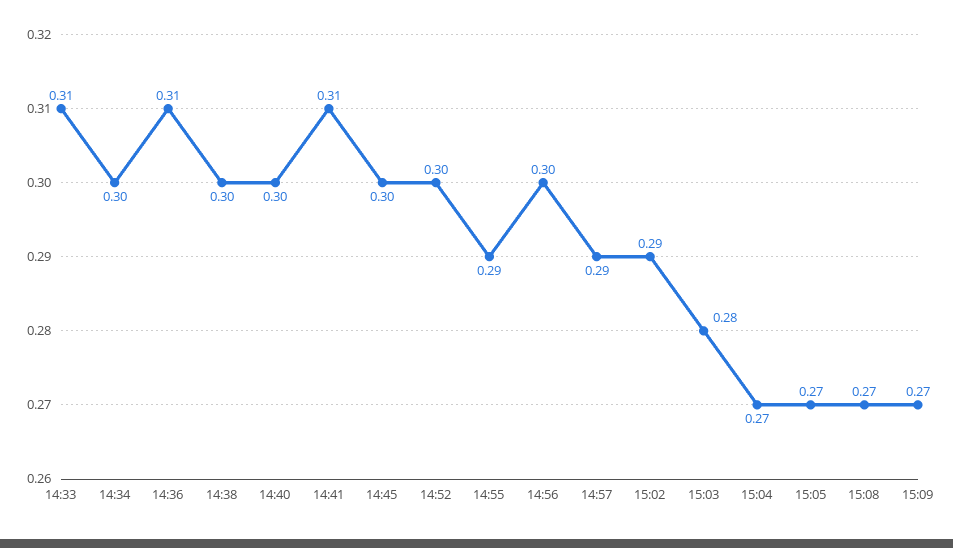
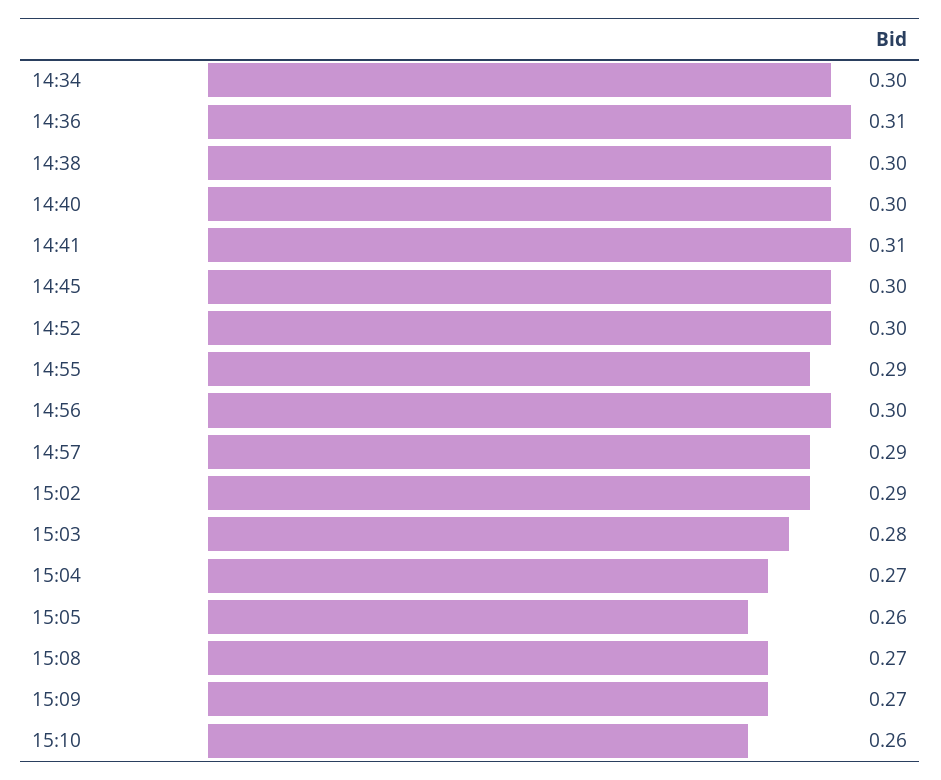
14:33: 0.31 -> none
15:05: 0.27 -> 0.26
15:10: none -> 0.26

